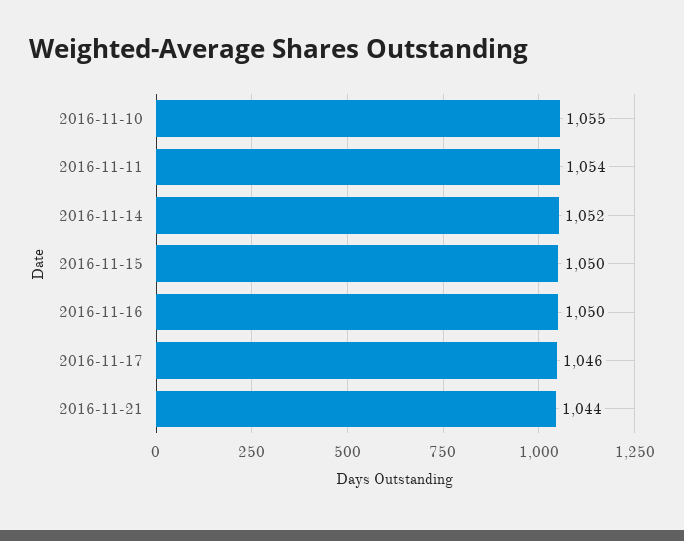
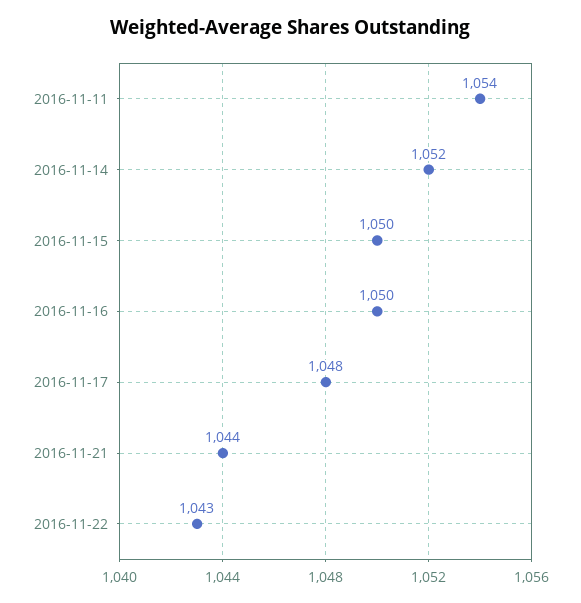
2016-11-10: 1055 -> none
2016-11-17: 1046 -> 1048
2016-11-22: none -> 1043

